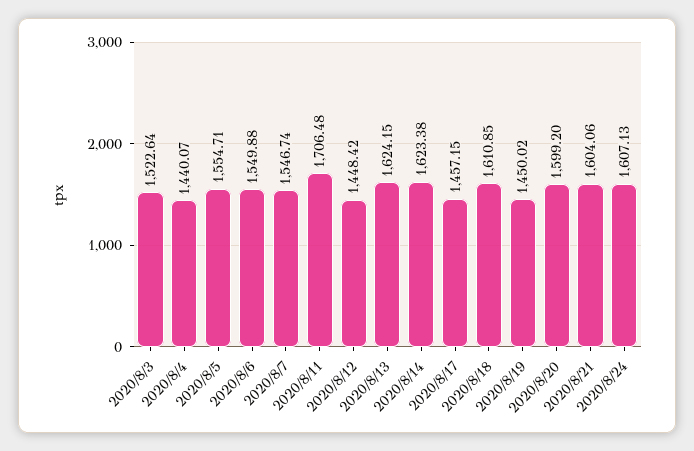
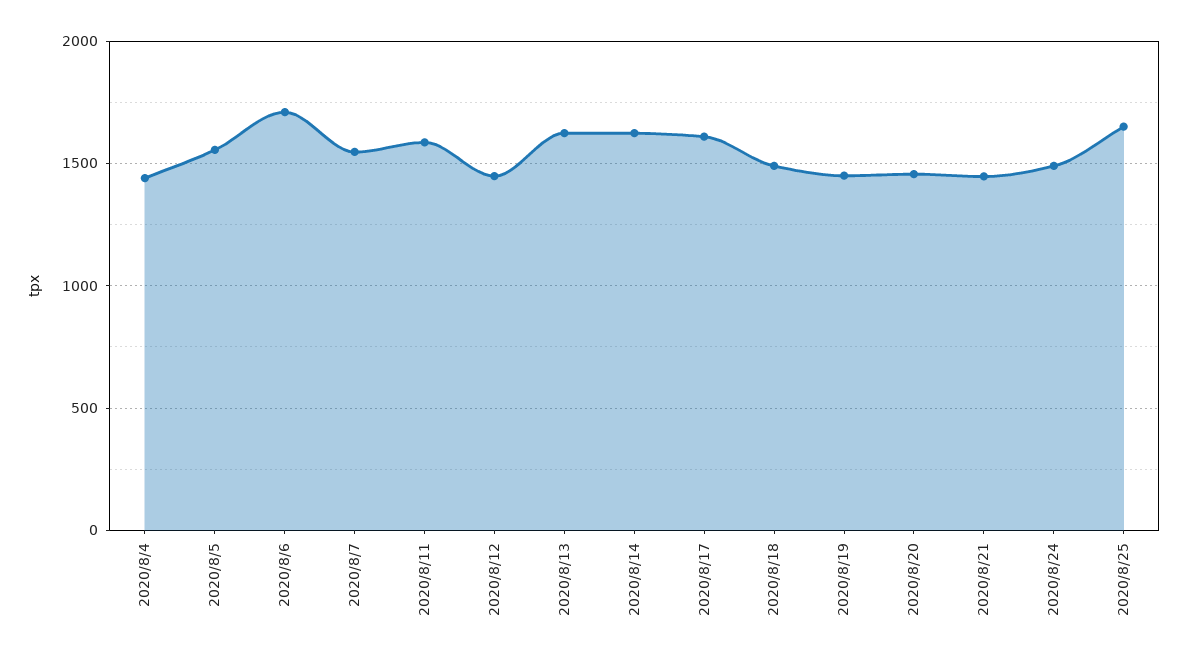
2020/8/3: 1522.64 -> none
2020/8/6: 1549.88 -> 1700
2020/8/11: 1706.48 -> 1600
2020/8/17: 1457.15 -> 1600
2020/8/18: 1610.85 -> 1500
2020/8/20: 1599.2 -> 1450
2020/8/21: 1604.06 -> 1450
2020/8/24: 1607.13 -> 1500
2020/8/25: none -> 1650

